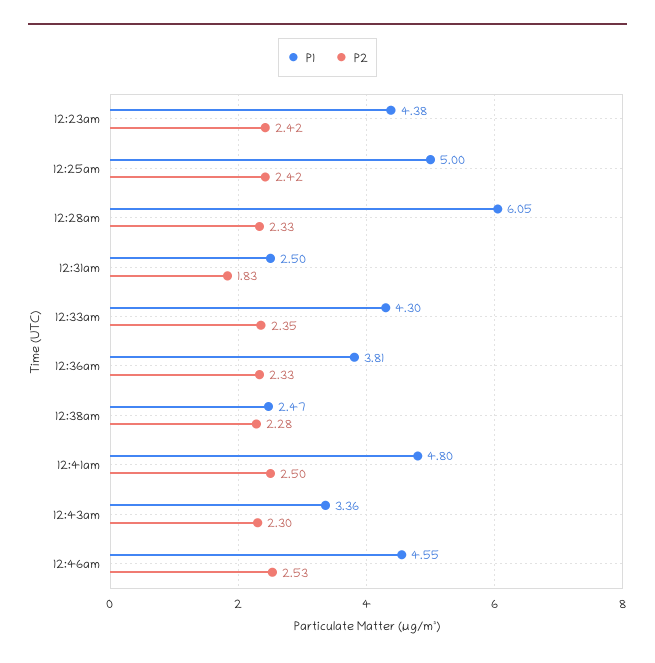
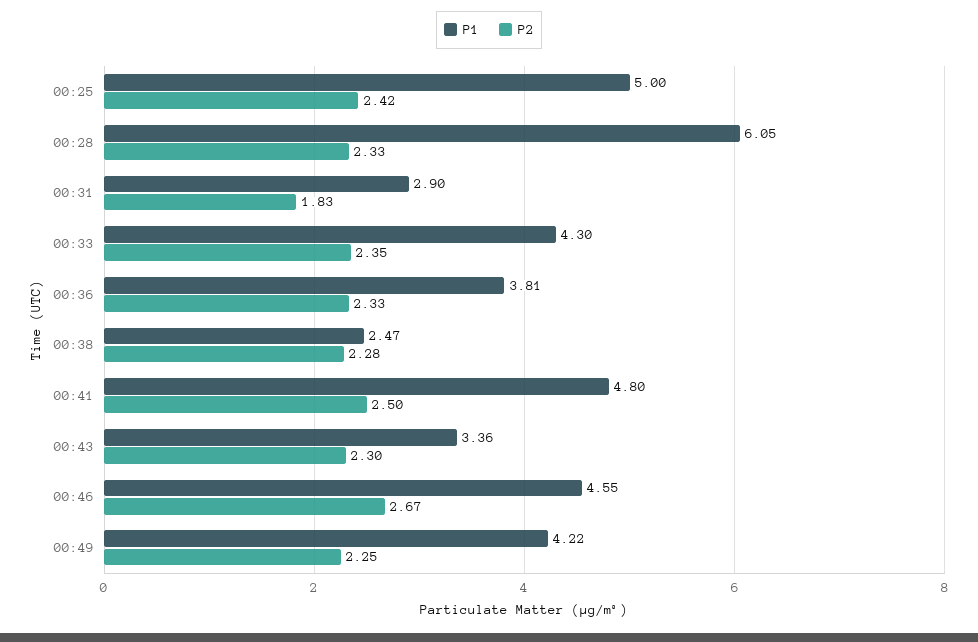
P1, 12:23am: 4.38 -> none
P2, 12:23am: 2.42 -> none
P1, 12:31am: 2.5 -> 2.9
P2, 12:46am: 2.53 -> 2.67
P1, 00:49: none -> 4.22
P2, 00:49: none -> 2.25

